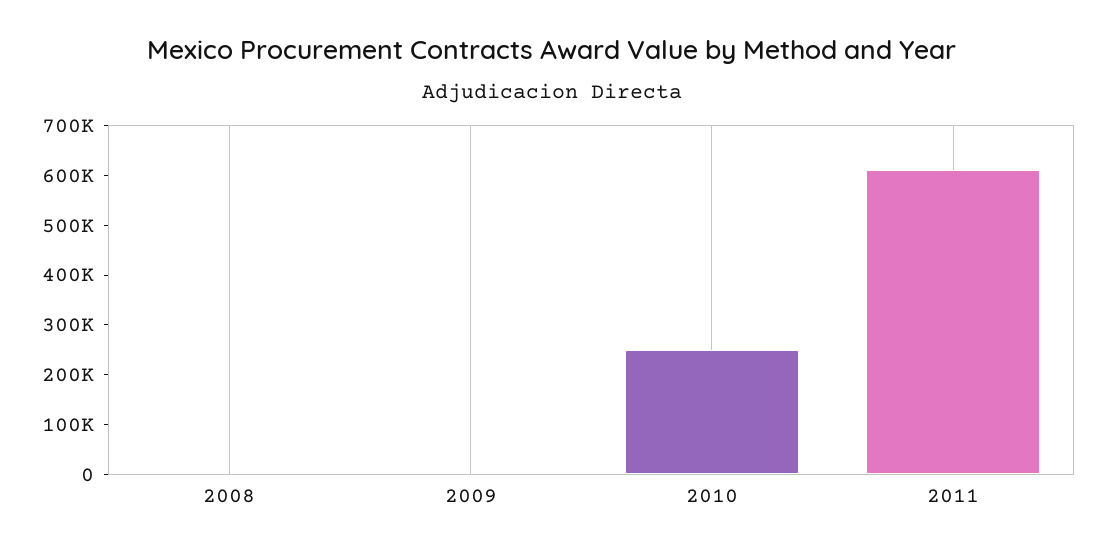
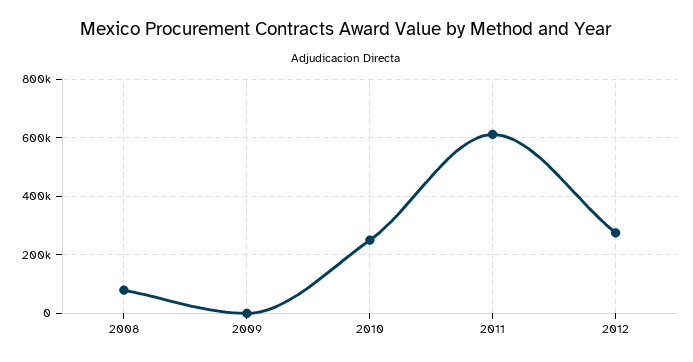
2008: 0 -> 75000
2012: none -> 275000

